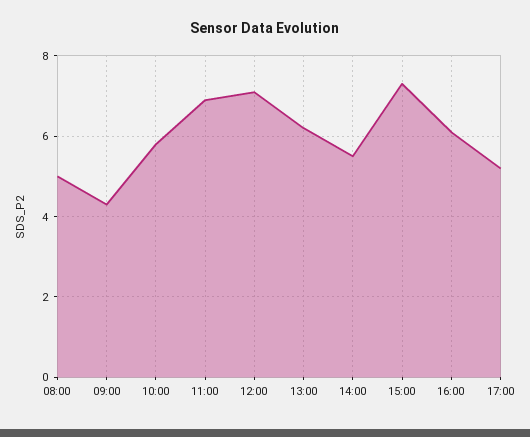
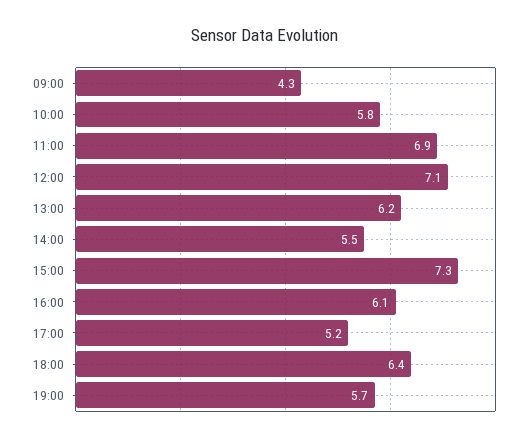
08:00: 5 -> none
18:00: none -> 6.4
19:00: none -> 5.7

